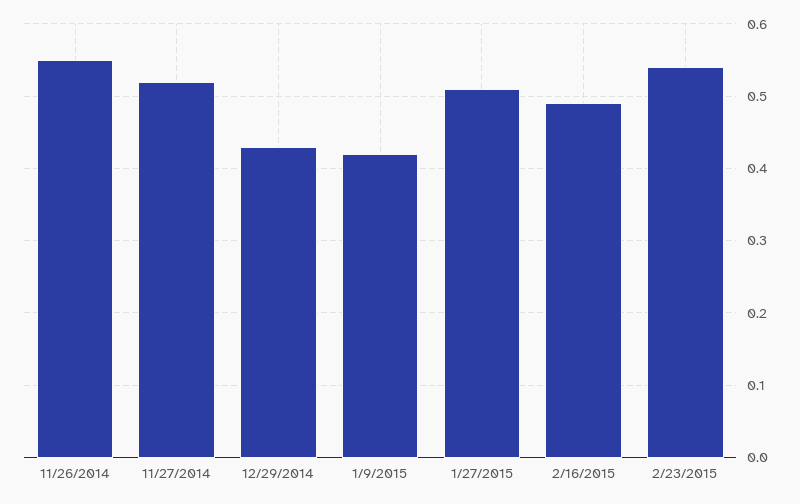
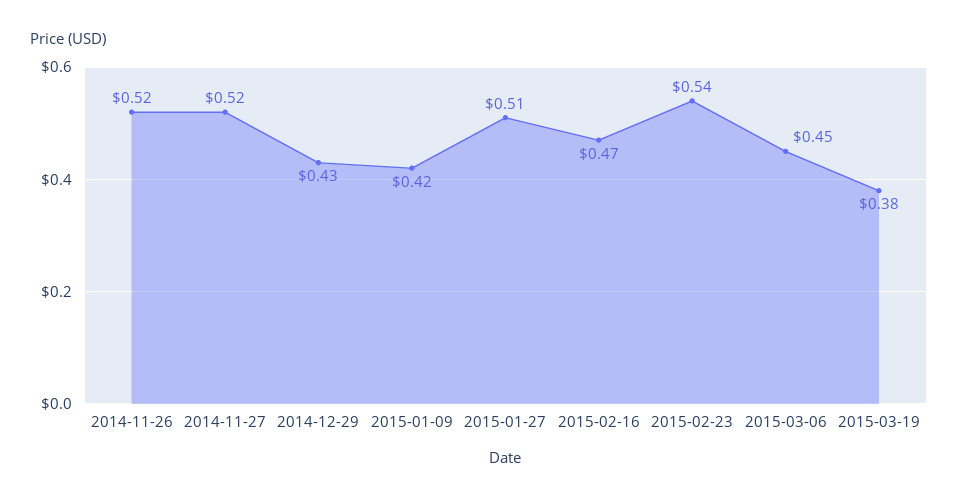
11/26/2014: 0.55 -> 0.52
2/16/2015: 0.49 -> 0.47
2015-03-06: none -> 0.45
2015-03-19: none -> 0.38

